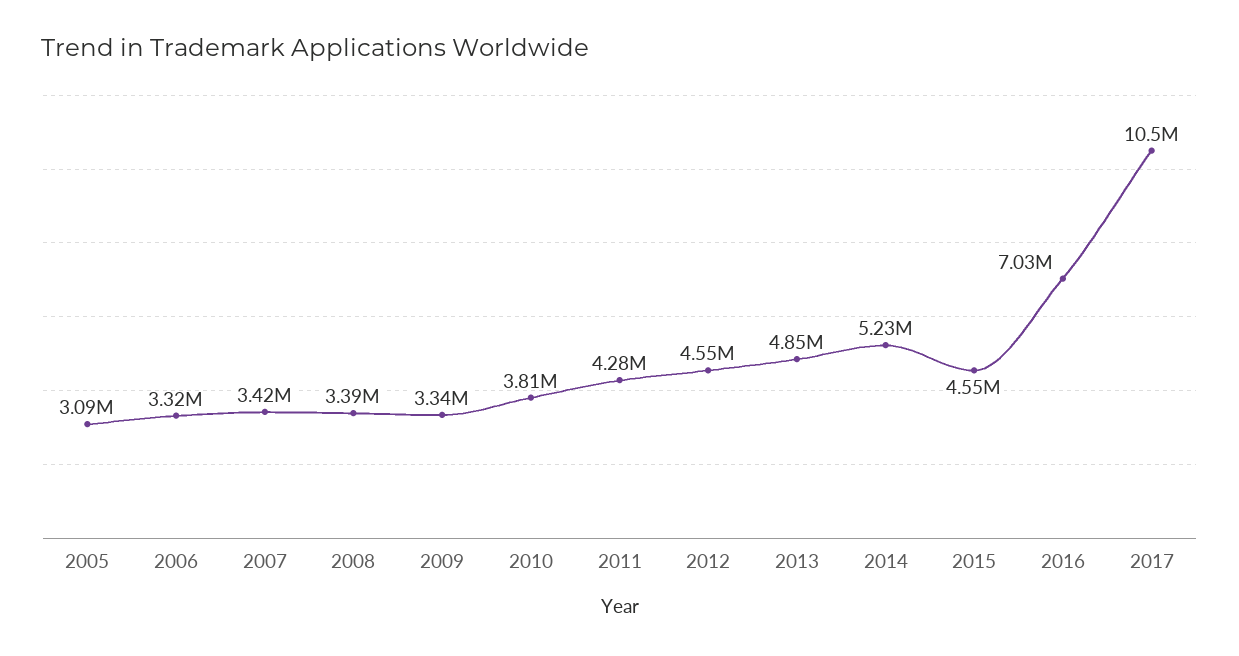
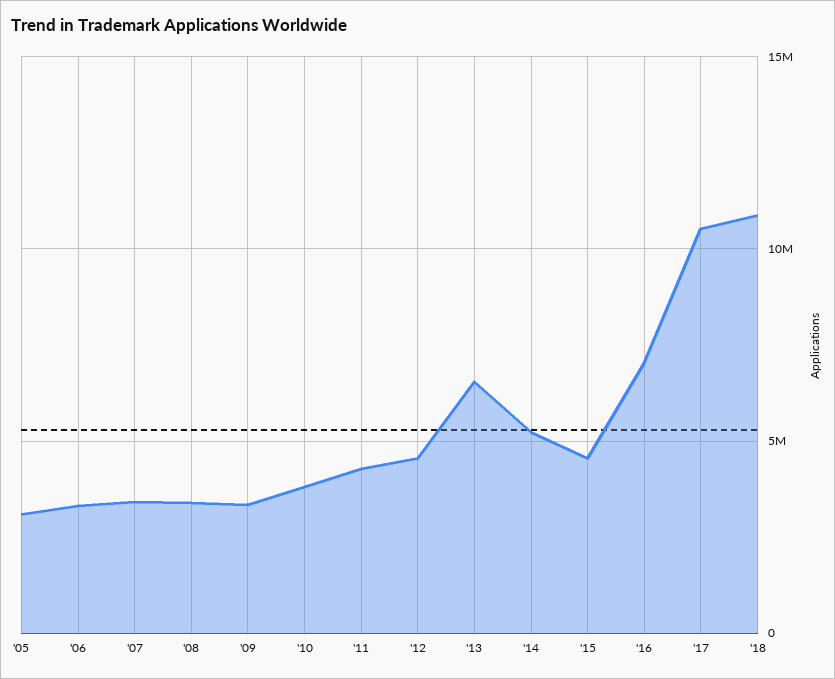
2013: 4850000 -> 6500000
'18: none -> 11000000

